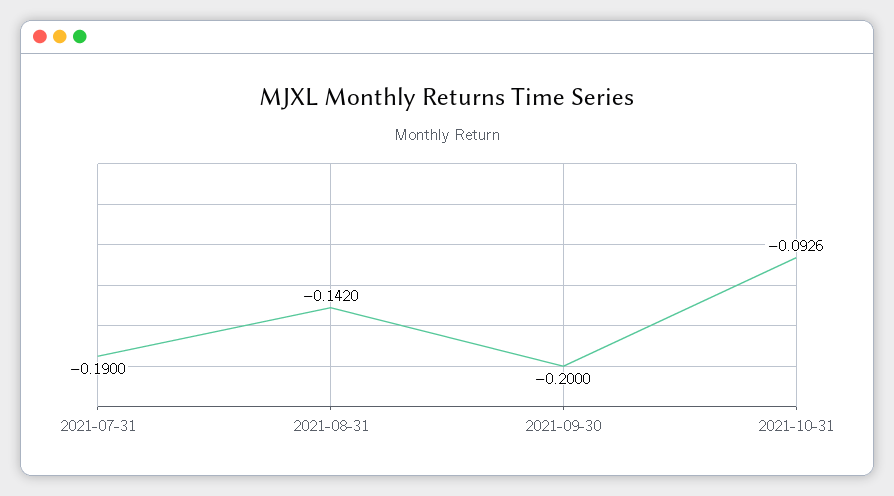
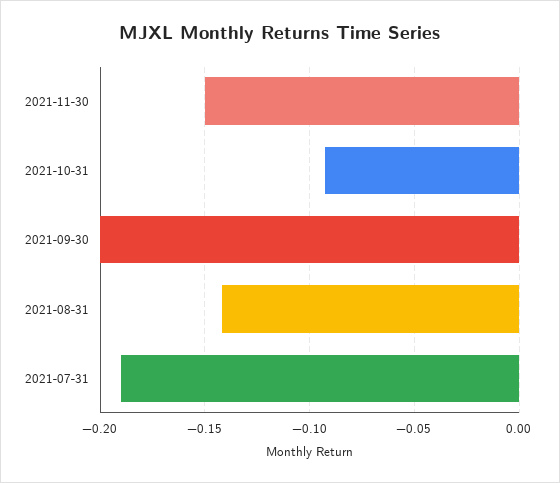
2021-11-30: none -> -0.15

